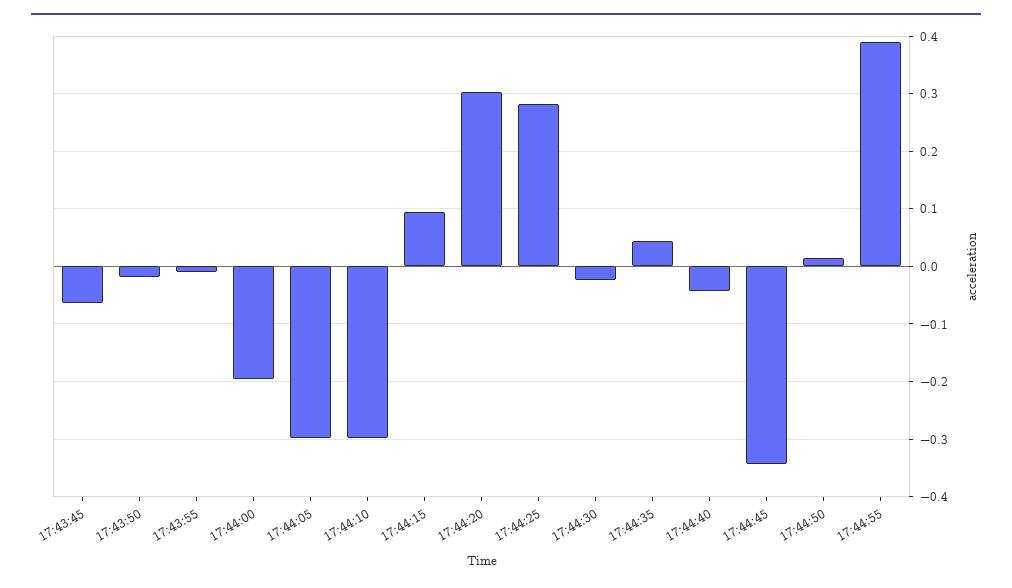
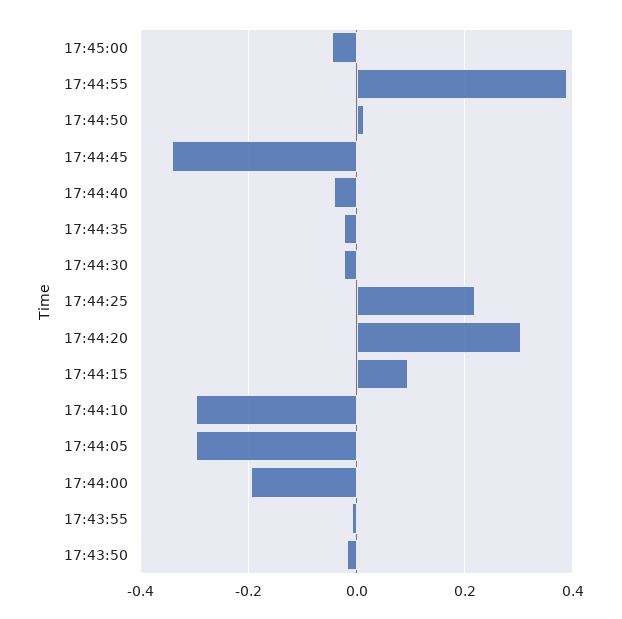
17:43:45: -0.06 -> none
17:44:25: 0.28 -> 0.22
17:44:35: 0.04 -> -0.02
17:45:00: none -> -0.04

